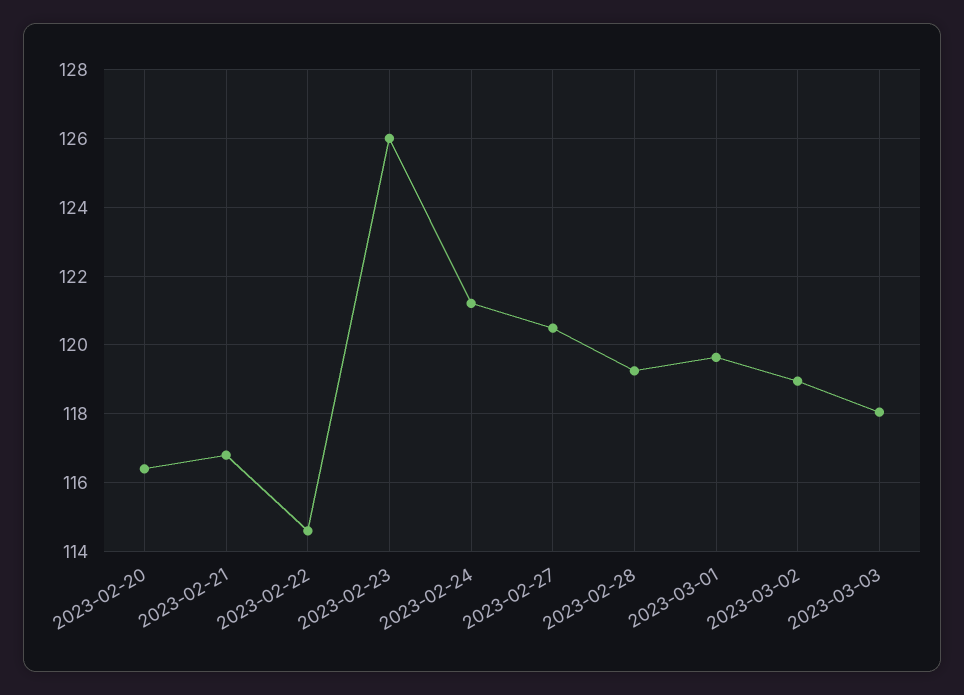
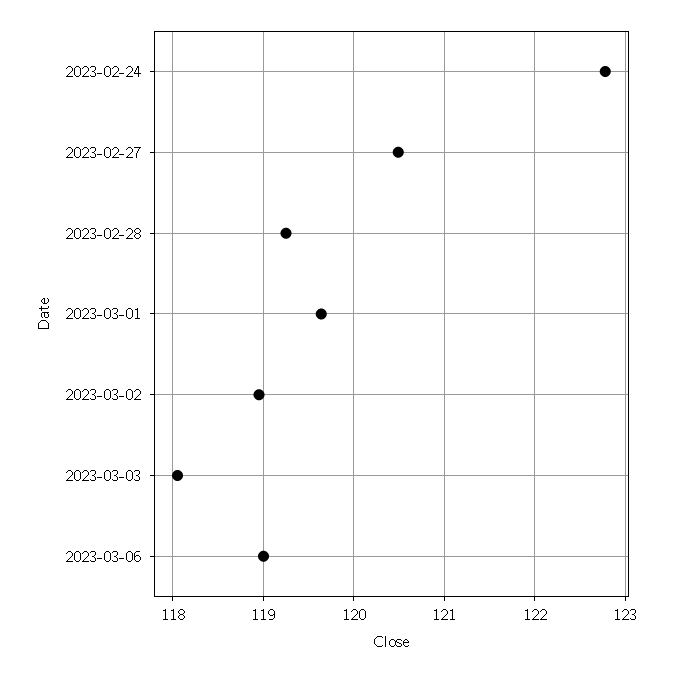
2023-02-20: 116.4 -> none
2023-02-21: 116.8 -> none
2023-02-22: 114.6 -> none
2023-02-23: 126 -> none
2023-02-24: 121.2 -> 122.8
2023-03-06: none -> 119

